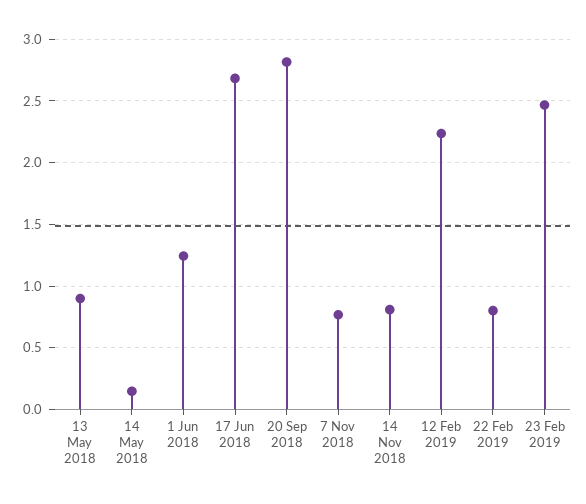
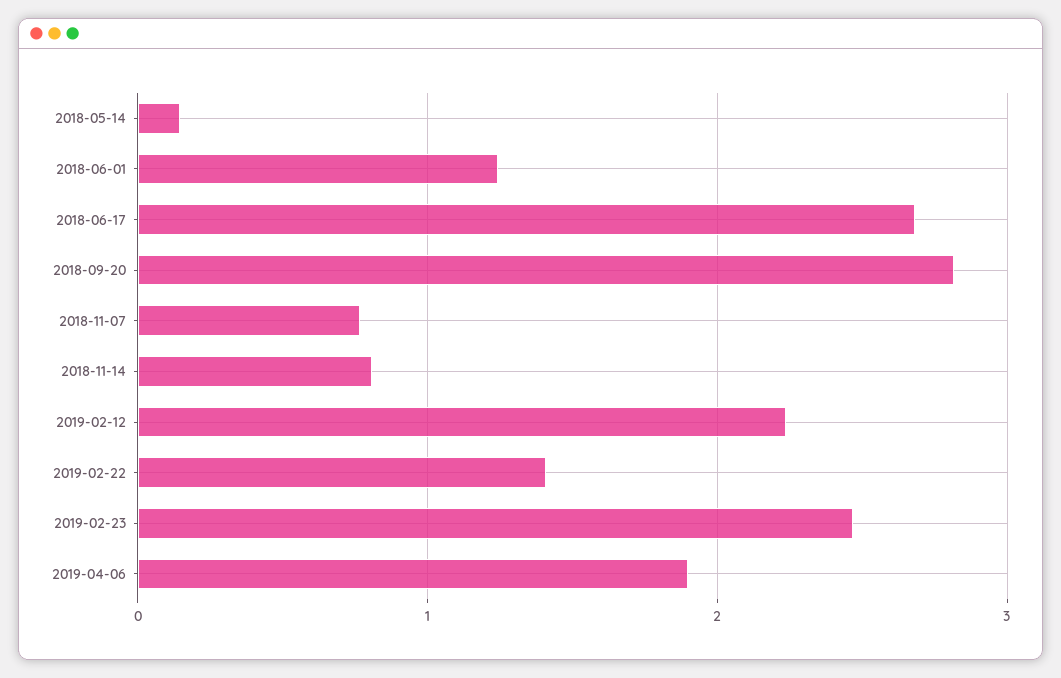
13 May 2018: 0.9 -> none
22 Feb 2019: 0.8 -> 1.4
2019-04-06: none -> 1.9

